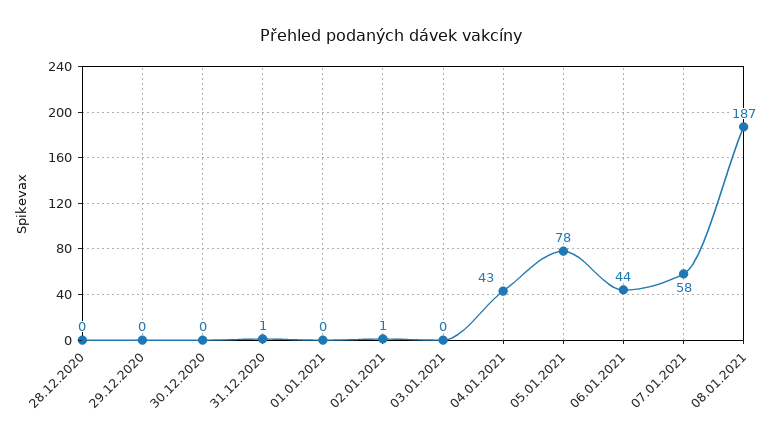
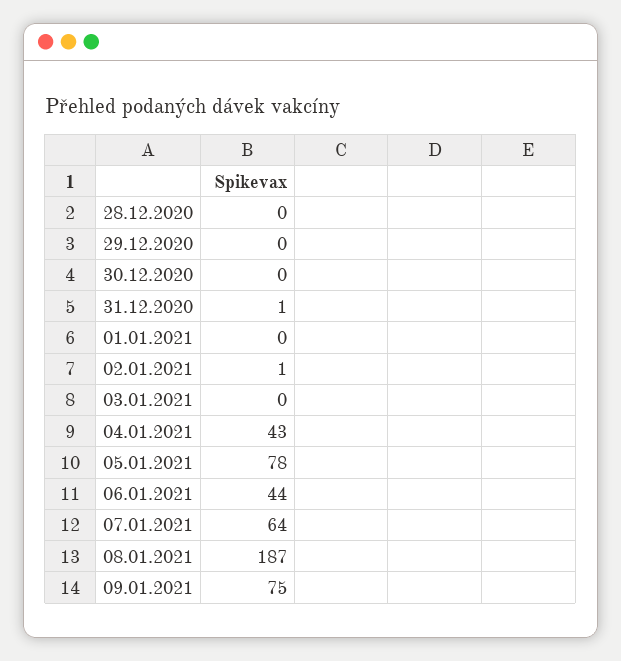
07.01.2021: 58 -> 64
09.01.2021: none -> 75

